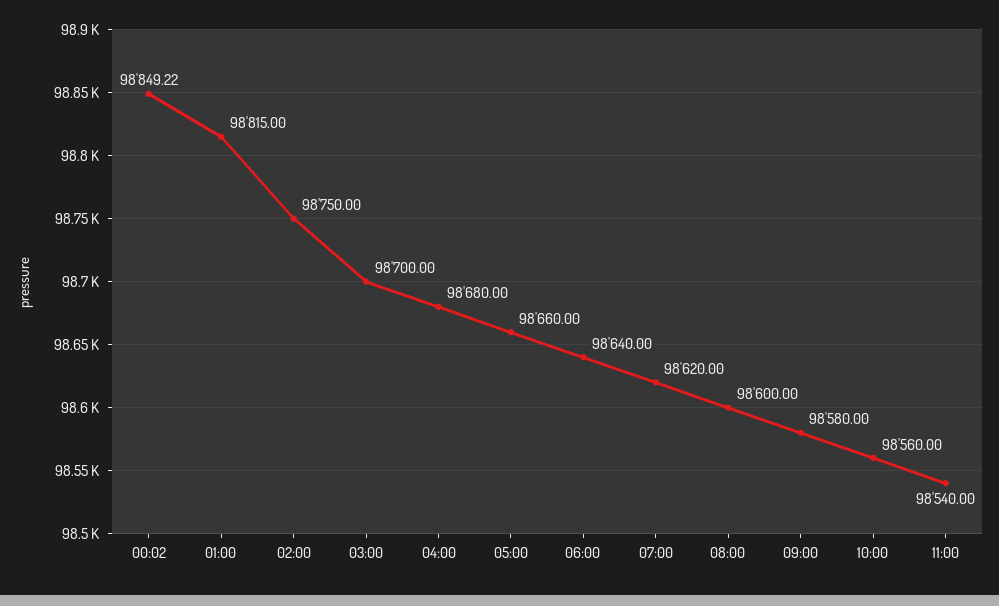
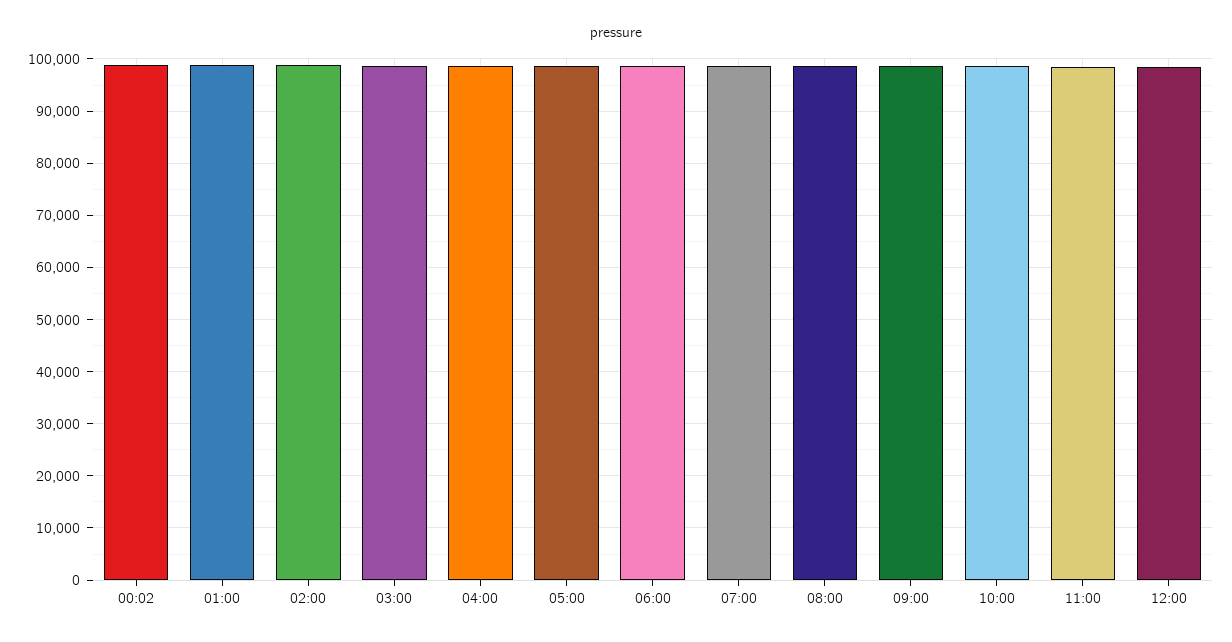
12:00: none -> 98000

